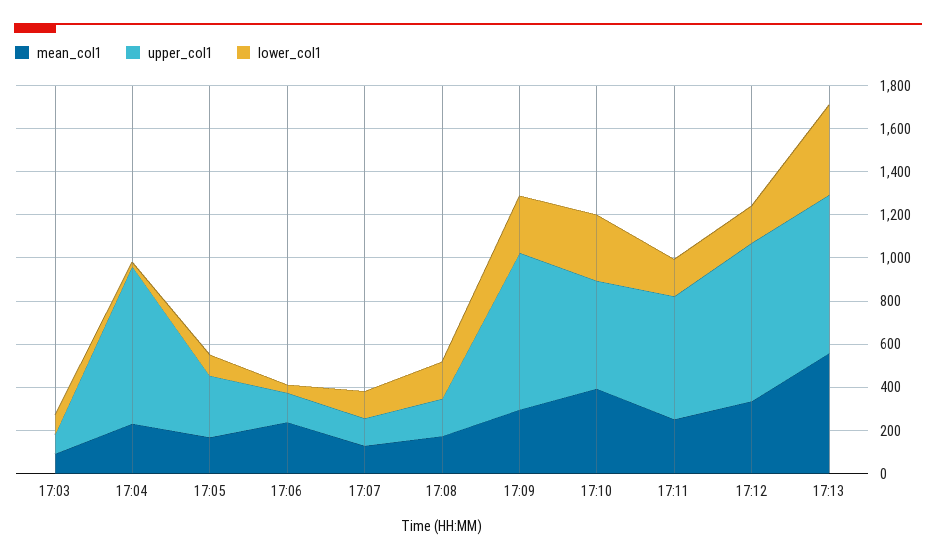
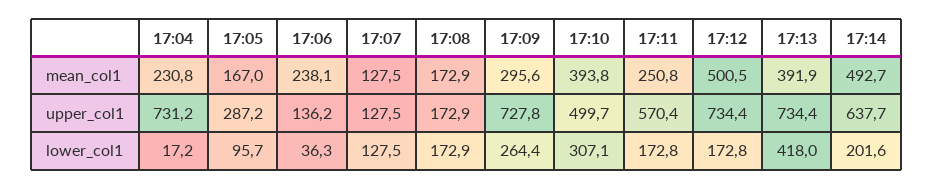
mean_col1, 17:03: 100 -> none
upper_col1, 17:03: 100 -> none
lower_col1, 17:03: 100 -> none
mean_col1, 17:12: 350 -> 500.5
mean_col1, 17:13: 550 -> 391.9
mean_col1, 17:14: none -> 492.7
upper_col1, 17:14: none -> 637.7
lower_col1, 17:14: none -> 201.6

